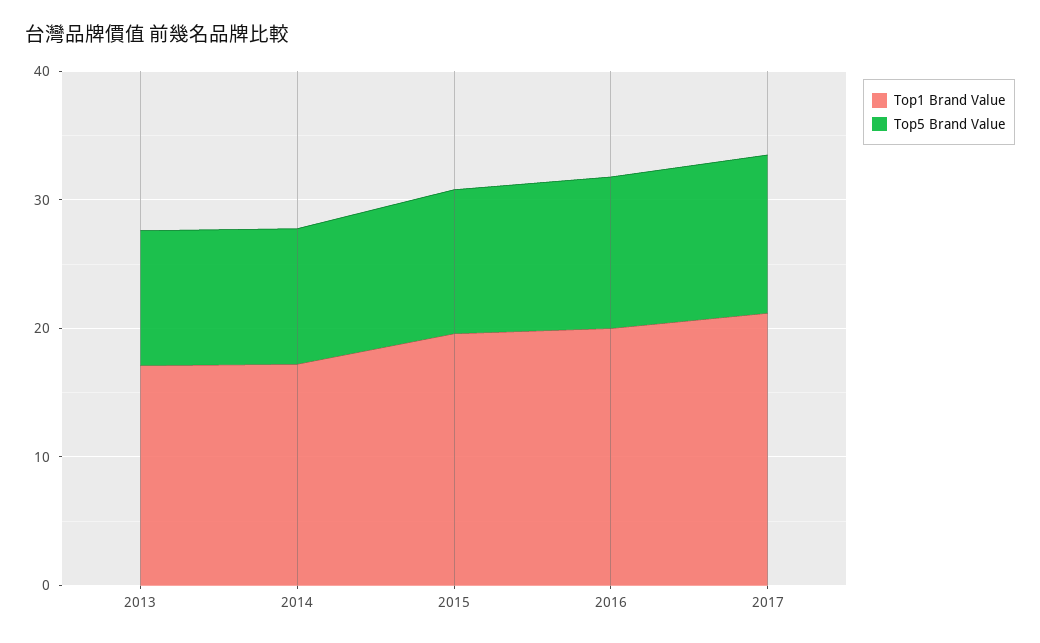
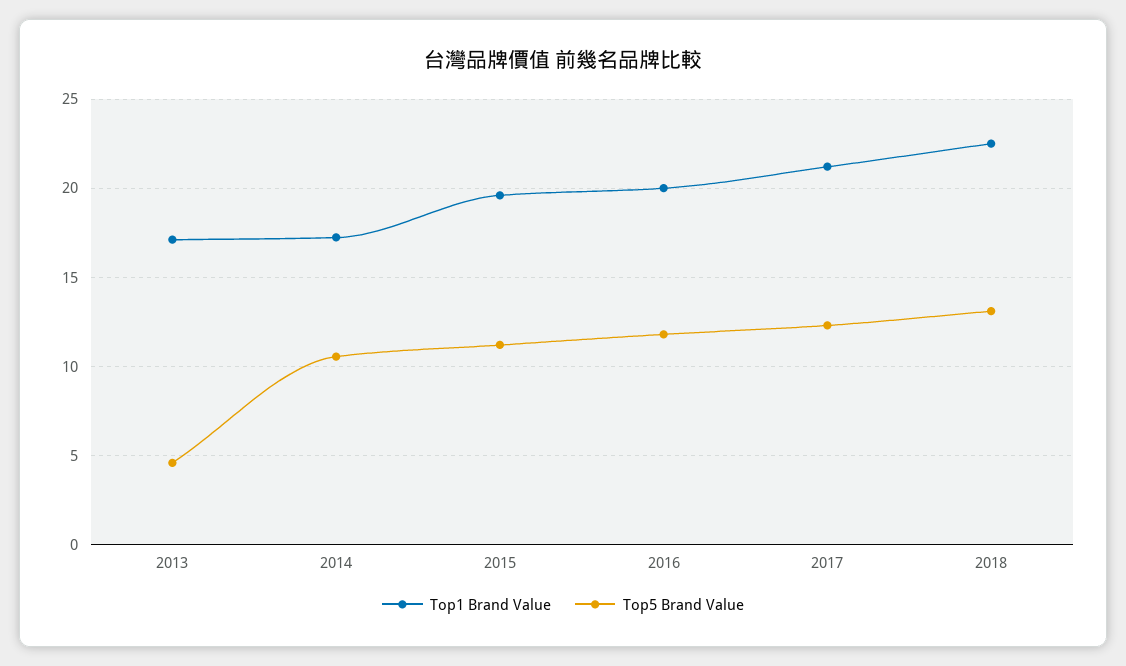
Top5 Brand Value, 2013: 10 -> 4.5
Top1 Brand Value, 2018: none -> 22.5
Top5 Brand Value, 2018: none -> 13

